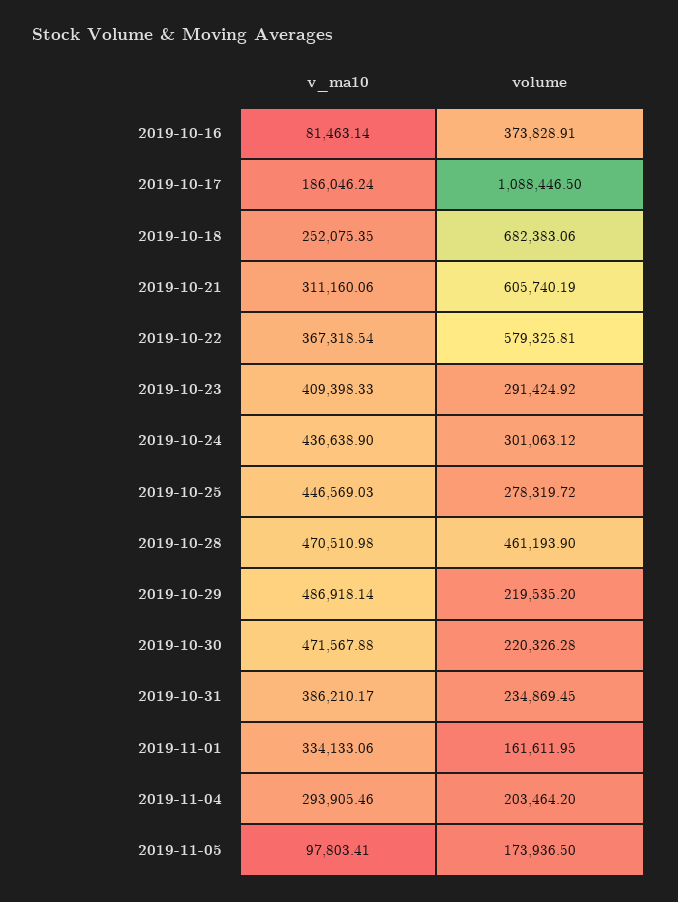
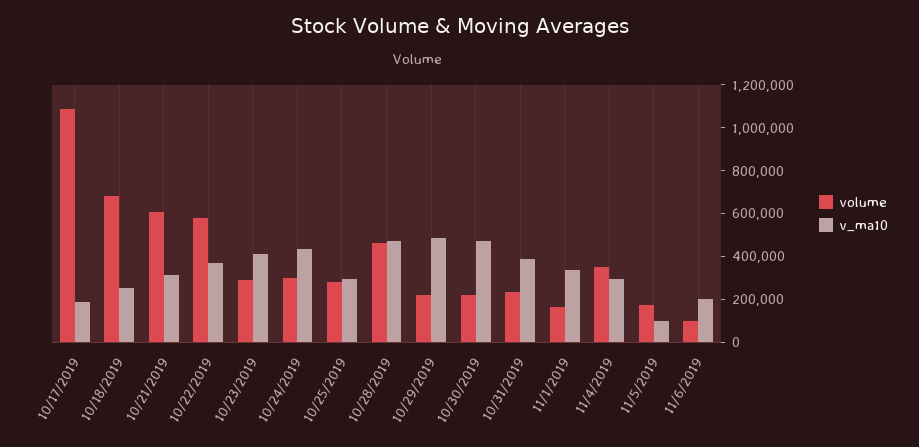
v_ma10, 2019-10-16: 81463.14 -> none
volume, 2019-10-16: 373828.91 -> none
v_ma10, 2019-10-25: 446569.03 -> 300000
volume, 2019-11-04: 203464.2 -> 350000
volume, 11/6/2019: none -> 100000
v_ma10, 11/6/2019: none -> 200000

